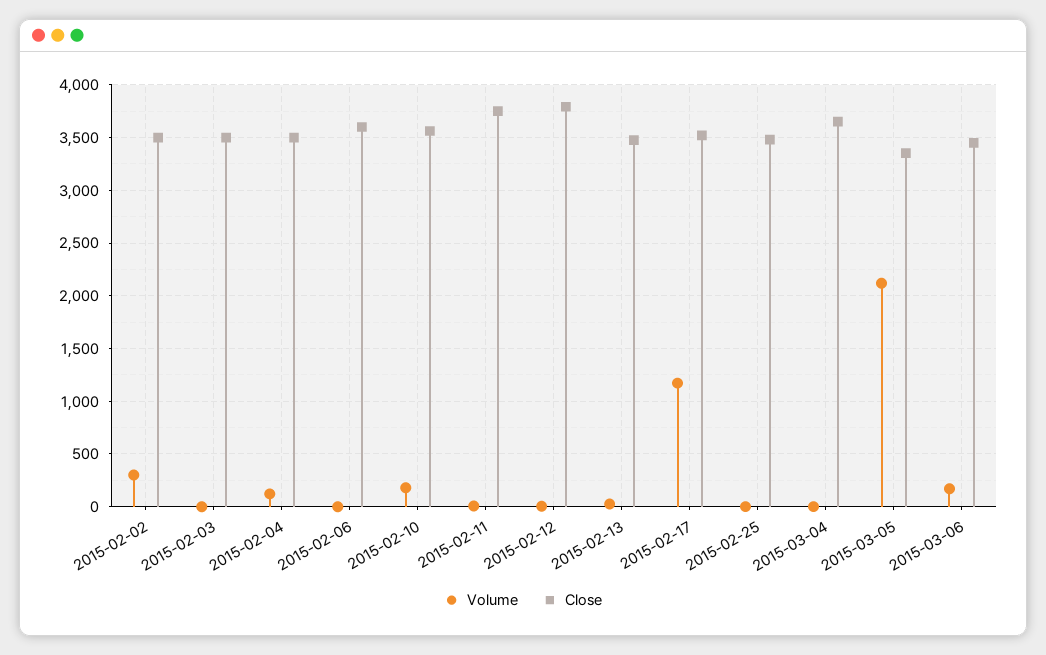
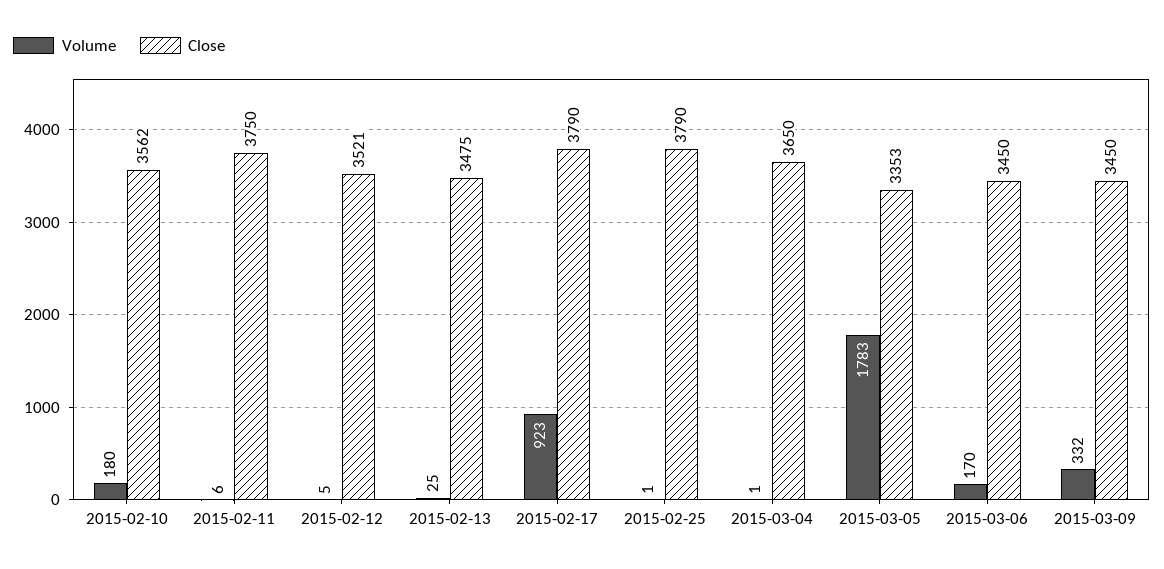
Volume, 2015-02-02: 300 -> none
Close, 2015-02-02: 3500 -> none
Volume, 2015-02-03: 0 -> none
Close, 2015-02-03: 3500 -> none
Volume, 2015-02-04: 100 -> none
Close, 2015-02-04: 3500 -> none
Volume, 2015-02-06: 0 -> none
Close, 2015-02-06: 3600 -> none
Close, 2015-02-12: 3800 -> 3521
Volume, 2015-02-17: 1200 -> 923
Close, 2015-02-17: 3500 -> 3790
Close, 2015-02-25: 3500 -> 3790
Volume, 2015-03-05: 2100 -> 1783
Volume, 2015-03-09: none -> 332
Close, 2015-03-09: none -> 3450

